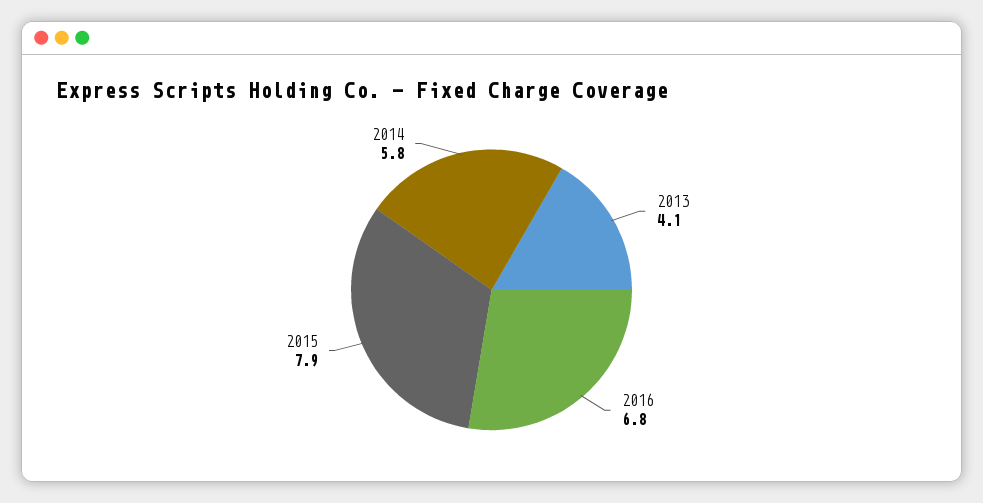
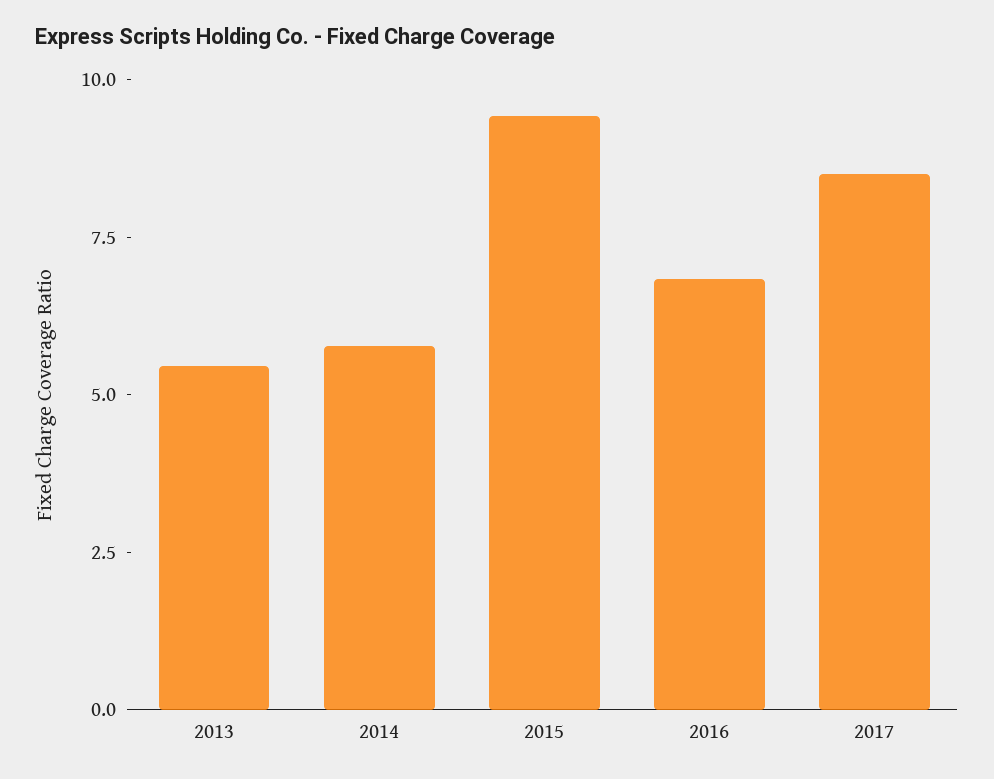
2013: 4.1 -> 5.5
2015: 7.9 -> 9.5
2017: none -> 8.5

